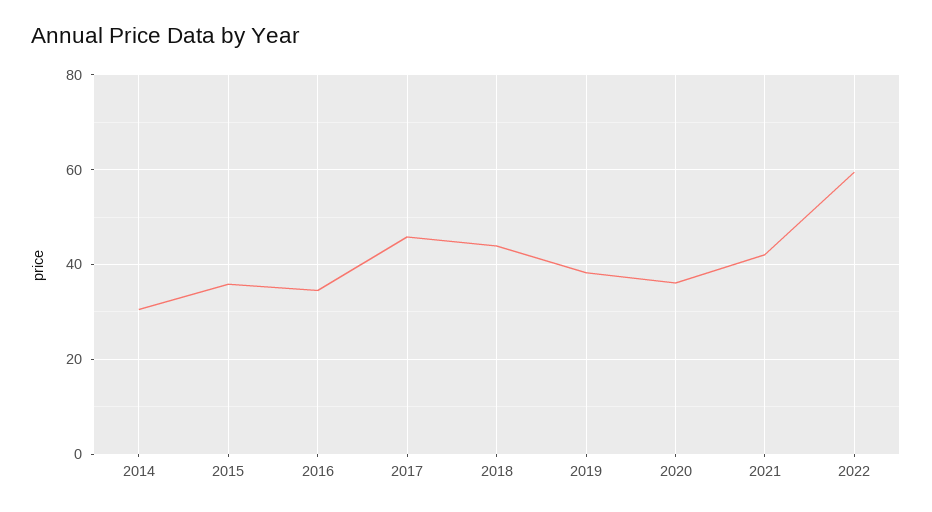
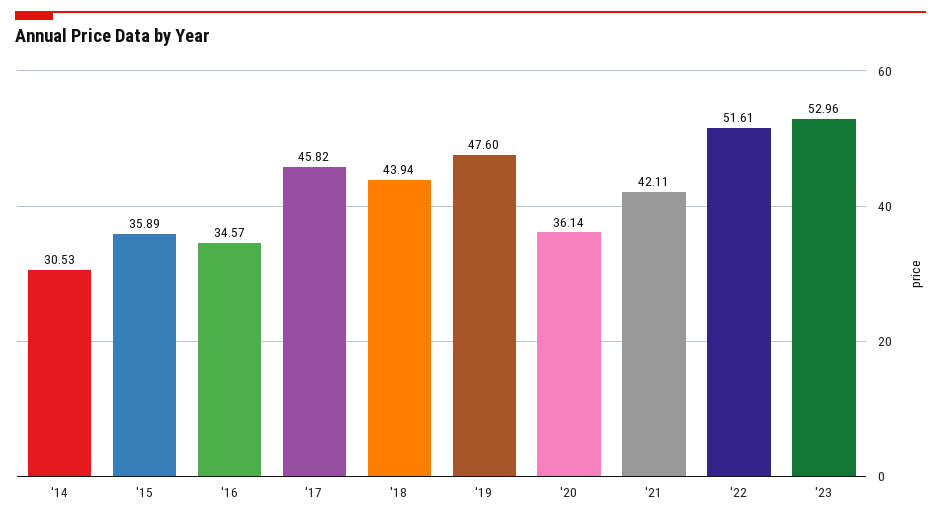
2019: 38 -> 47.6
2022: 60 -> 51.61
'23: none -> 52.96

